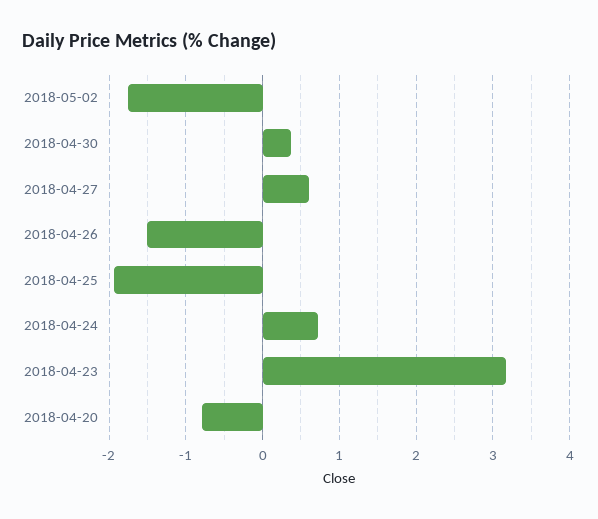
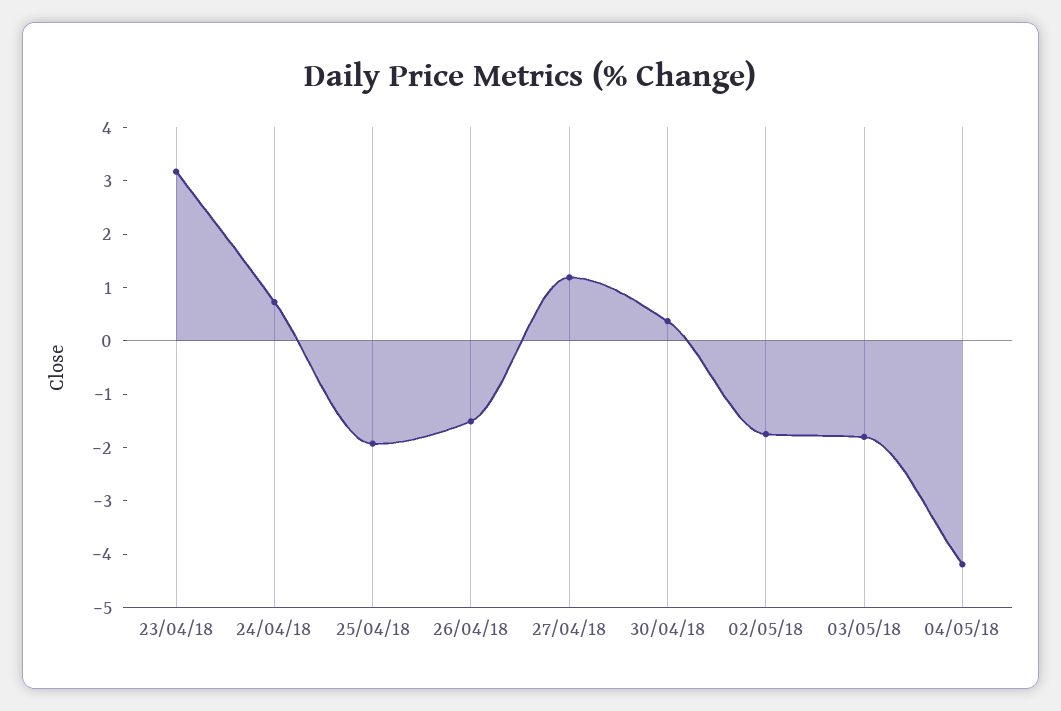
2018-04-27: 0.6 -> 1.2
2018-04-20: -0.8 -> none
03/05/18: none -> -1.8
04/05/18: none -> -4.2

